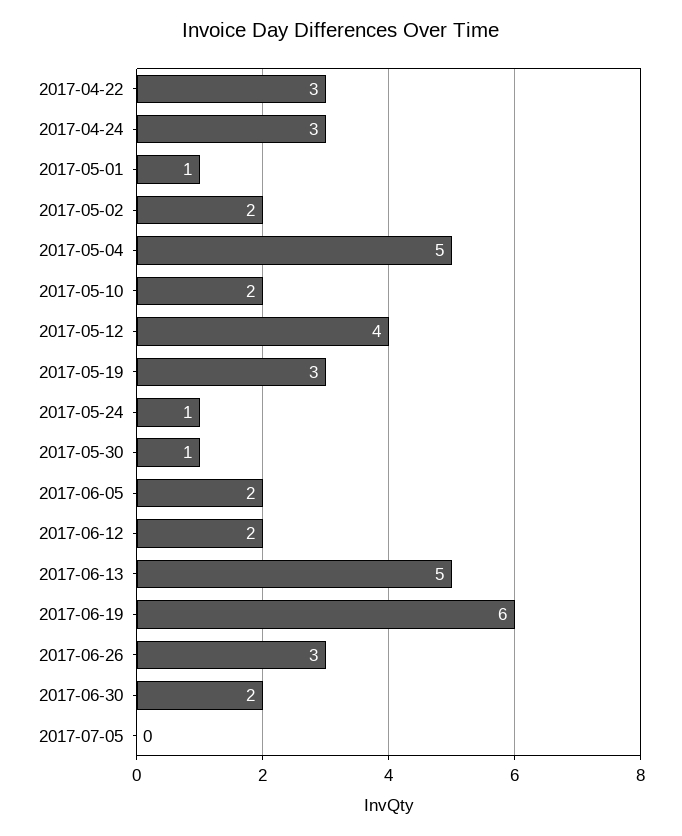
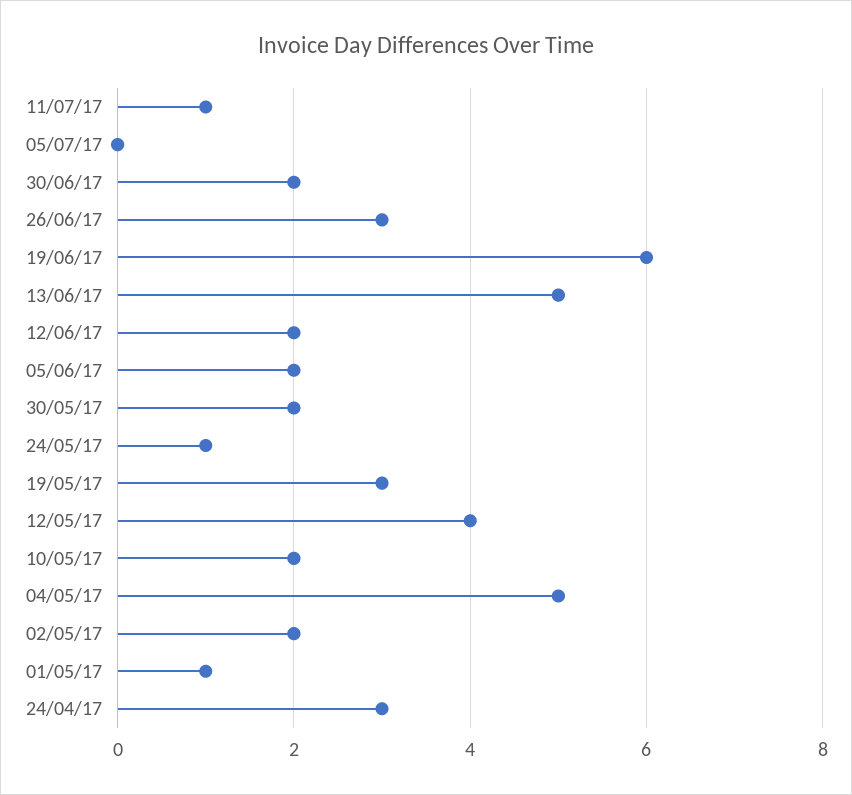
2017-04-22: 3 -> none
2017-05-30: 1 -> 2
11/07/17: none -> 1

